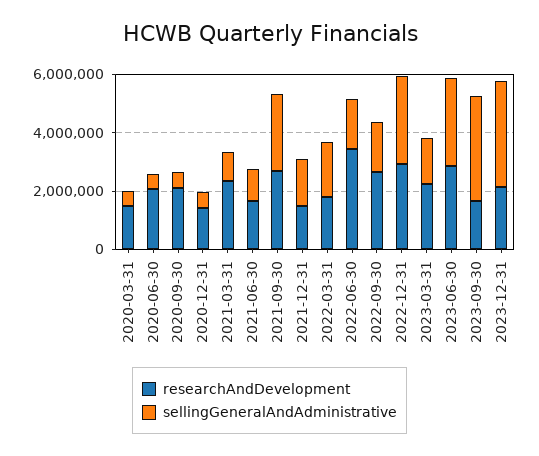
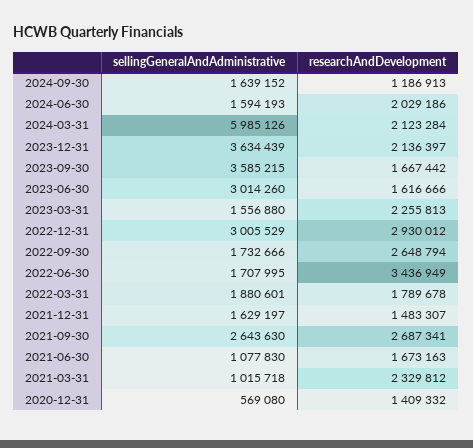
researchAndDevelopment, 2020-03-31: 1500000 -> none
sellingGeneralAndAdministrative, 2020-03-31: 500000 -> none
researchAndDevelopment, 2020-06-30: 2000000 -> none
sellingGeneralAndAdministrative, 2020-06-30: 500000 -> none
researchAndDevelopment, 2020-09-30: 2000000 -> none
sellingGeneralAndAdministrative, 2020-09-30: 500000 -> none
researchAndDevelopment, 2023-06-30: 3000000 -> 1616666
sellingGeneralAndAdministrative, 2024-09-30: none -> 1639152
researchAndDevelopment, 2024-09-30: none -> 1186913
sellingGeneralAndAdministrative, 2024-06-30: none -> 1594193
researchAndDevelopment, 2024-06-30: none -> 2029186
sellingGeneralAndAdministrative, 2024-03-31: none -> 5985126
researchAndDevelopment, 2024-03-31: none -> 2123284

